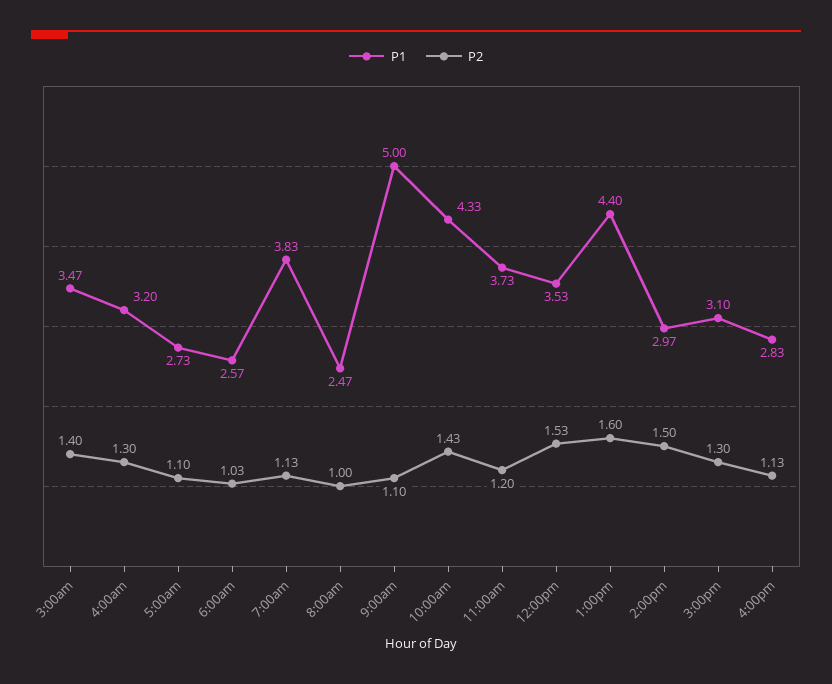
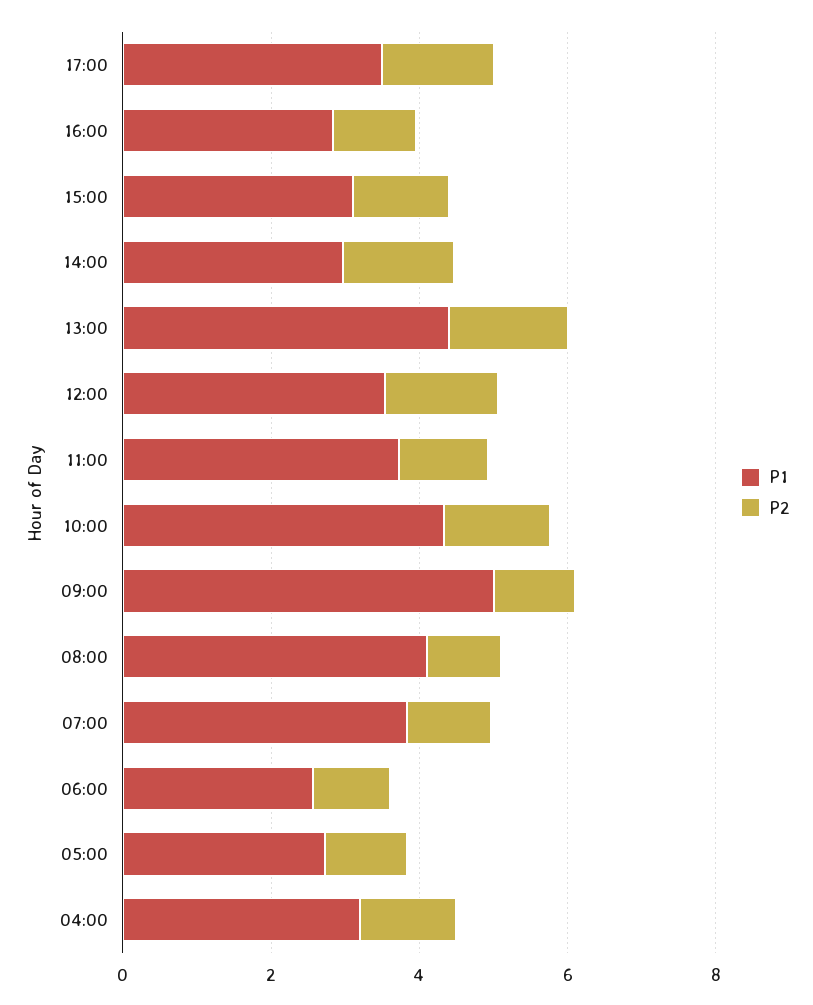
P1, 3:00am: 3.47 -> none
P2, 3:00am: 1.4 -> none
P1, 8:00am: 2.47 -> 4
P1, 17:00: none -> 3.5
P2, 17:00: none -> 1.5

